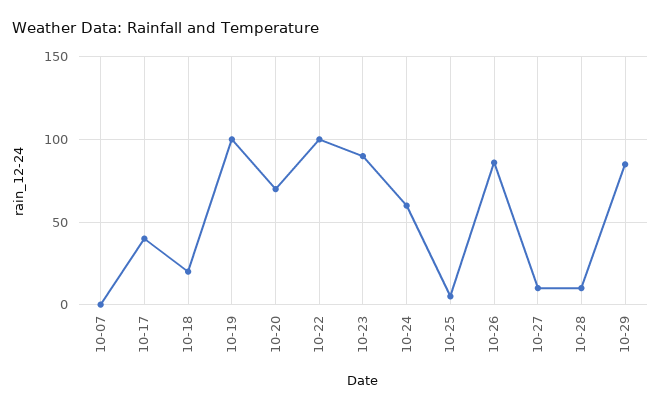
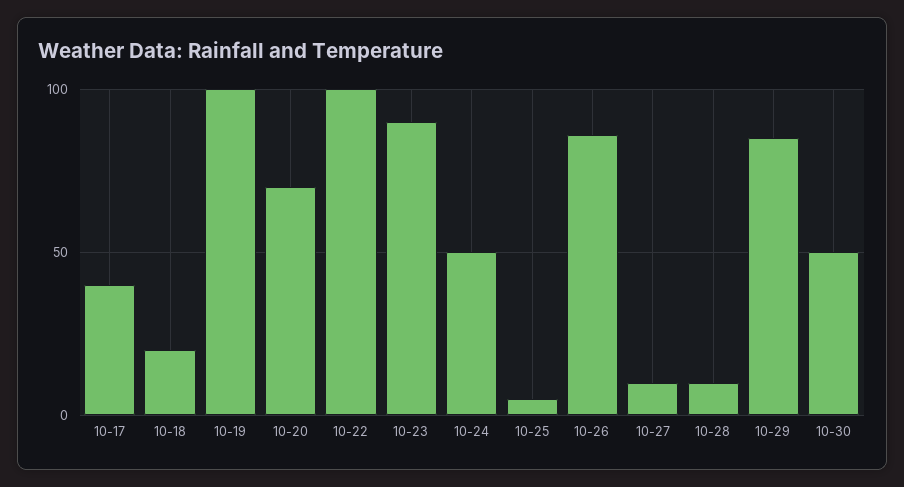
10-07: 0 -> none
10-24: 60 -> 50
10-30: none -> 50

